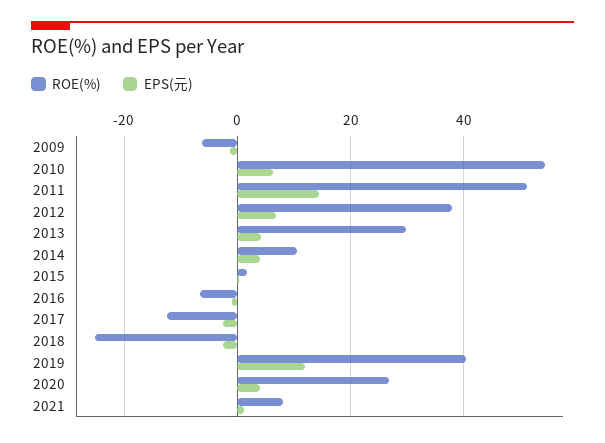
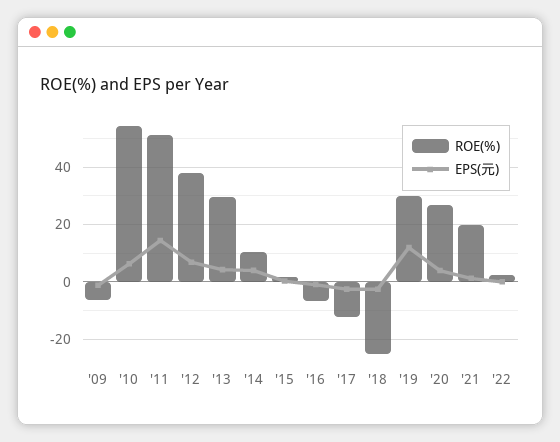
ROE(%), 2019: 40 -> 30
ROE(%), 2021: 8 -> 20
ROE(%), '22: none -> 2.5
EPS(元), '22: none -> 0

